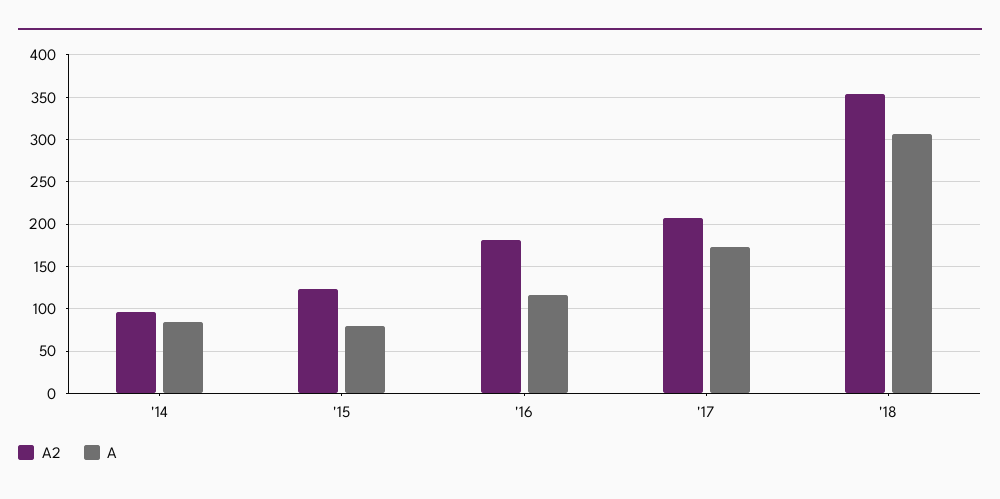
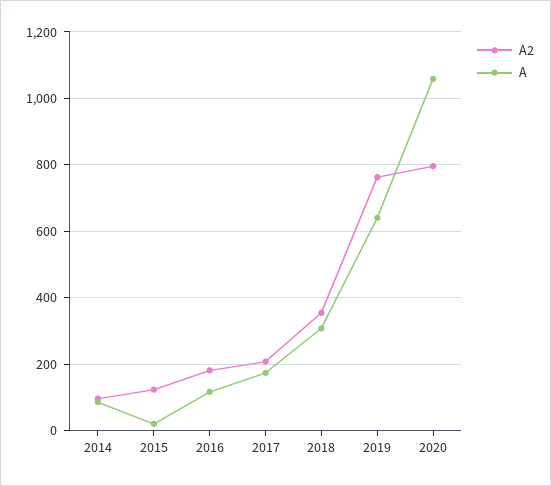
A, '15: 80 -> 20
A2, 2019: none -> 760
A, 2019: none -> 640
A2, 2020: none -> 800
A, 2020: none -> 1060

